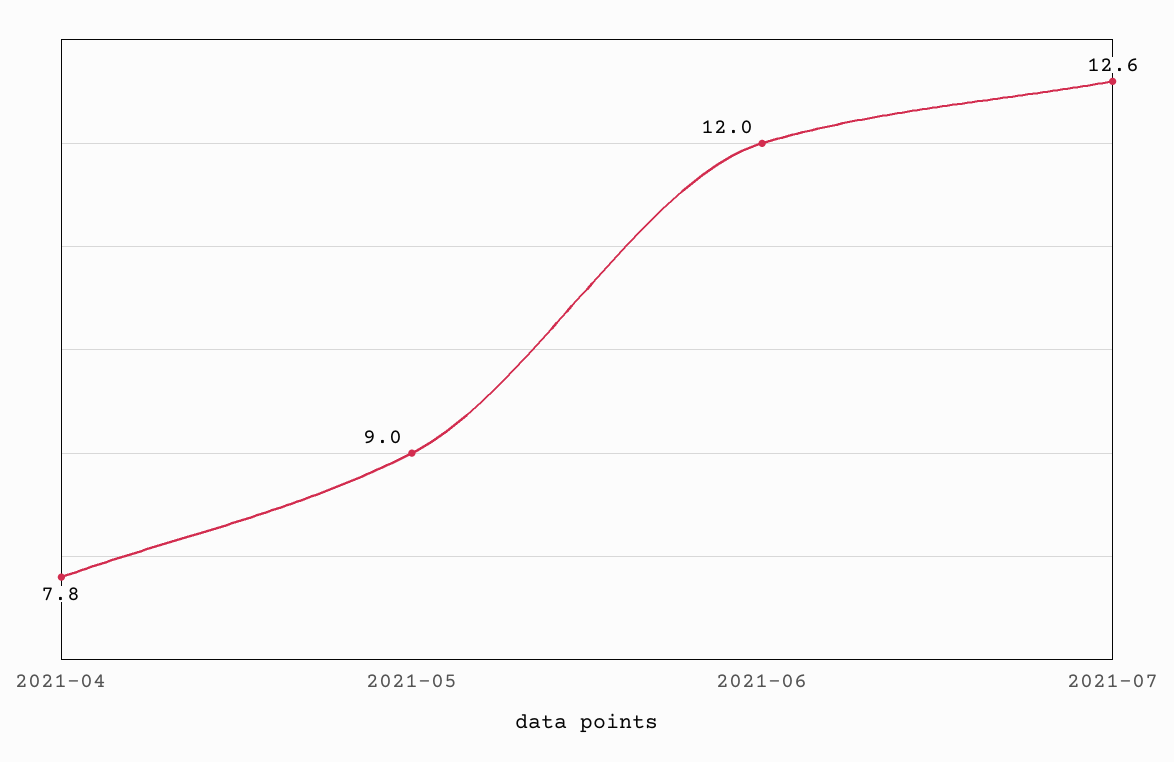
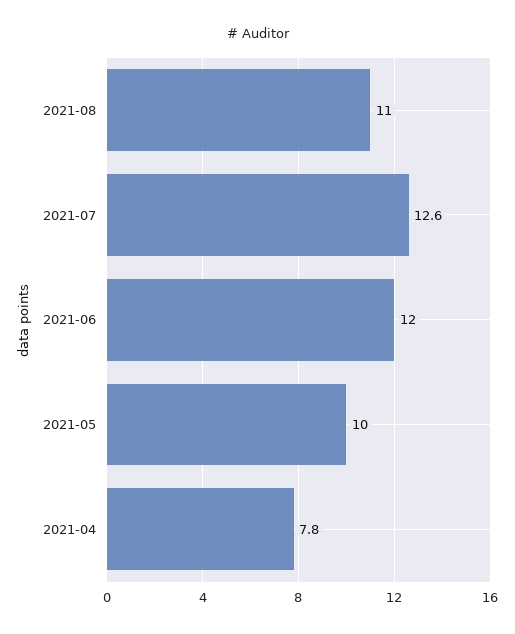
2021-05: 9 -> 10
2021-08: none -> 11

